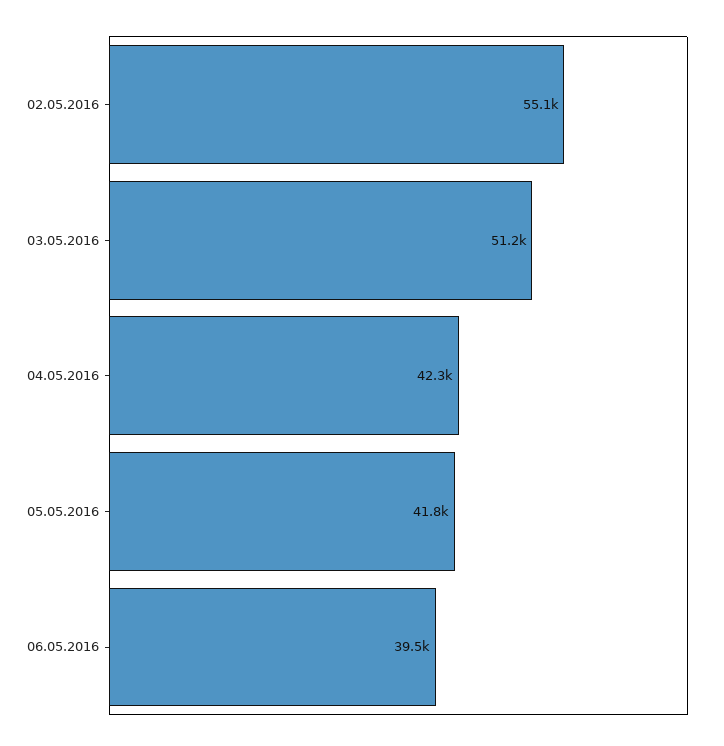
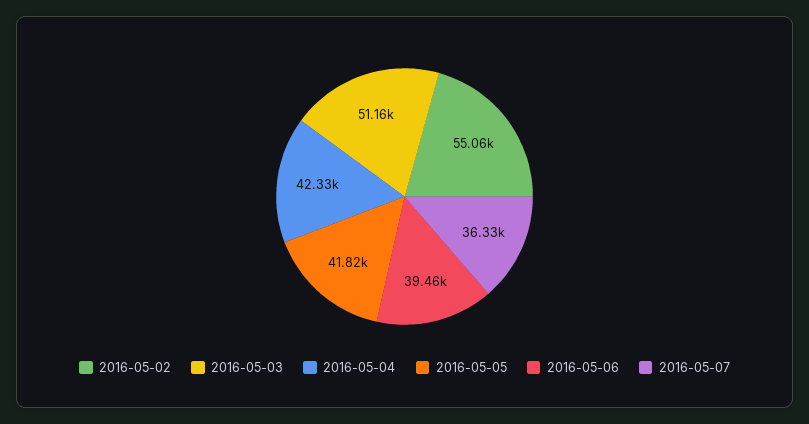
2016-05-07: none -> 36330

